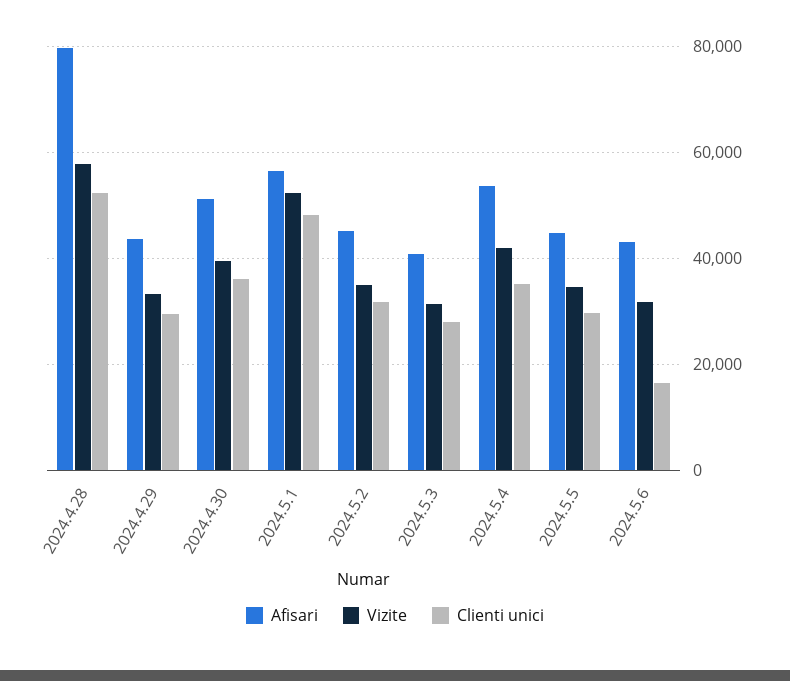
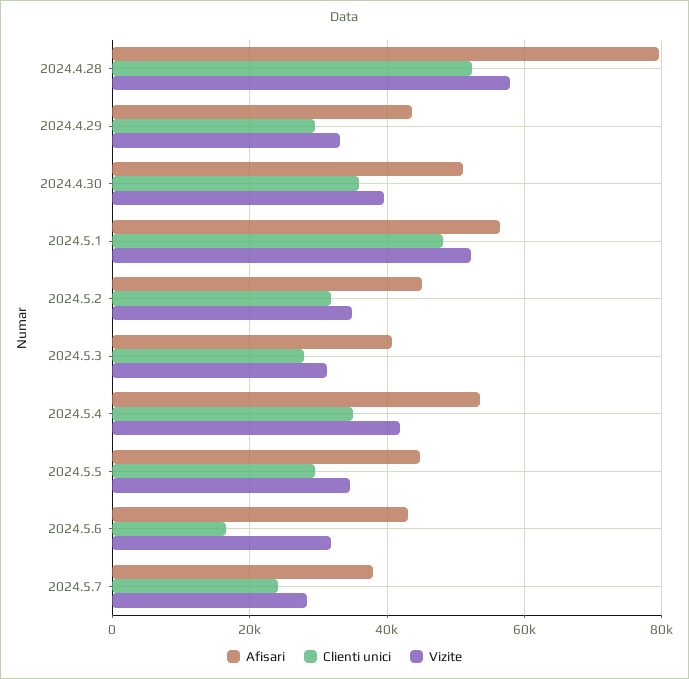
Afisari, 2024.5.7: none -> 38000
Clienti unici, 2024.5.7: none -> 24000
Vizite, 2024.5.7: none -> 28000

